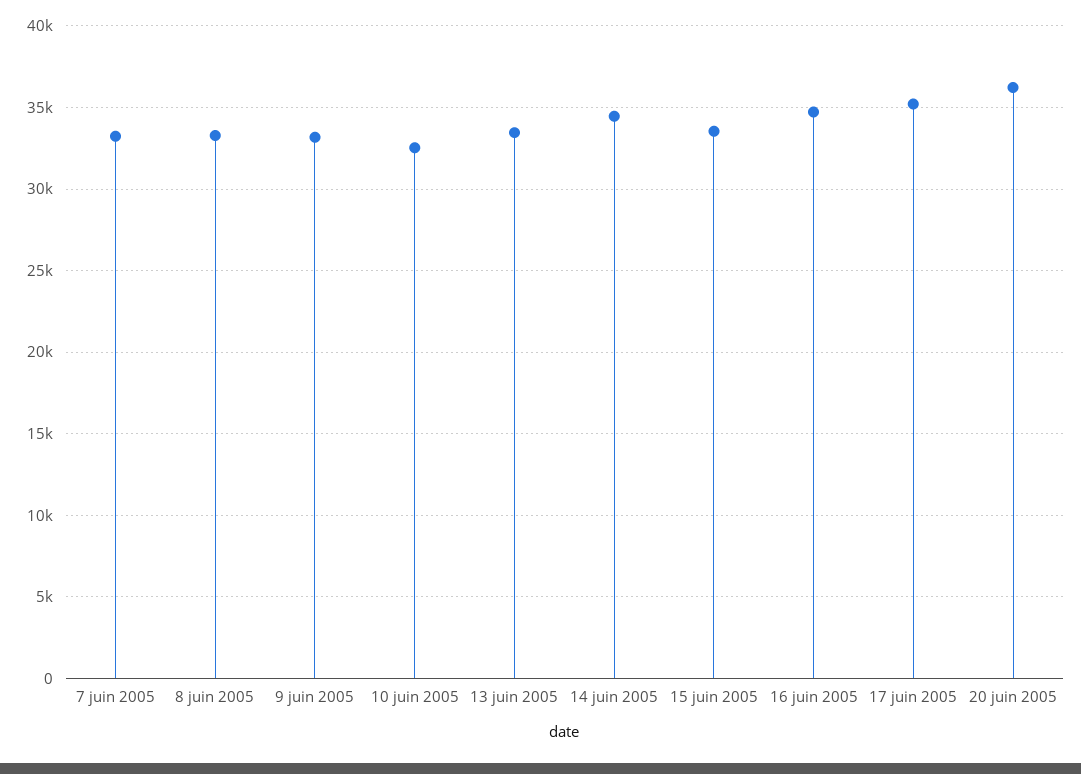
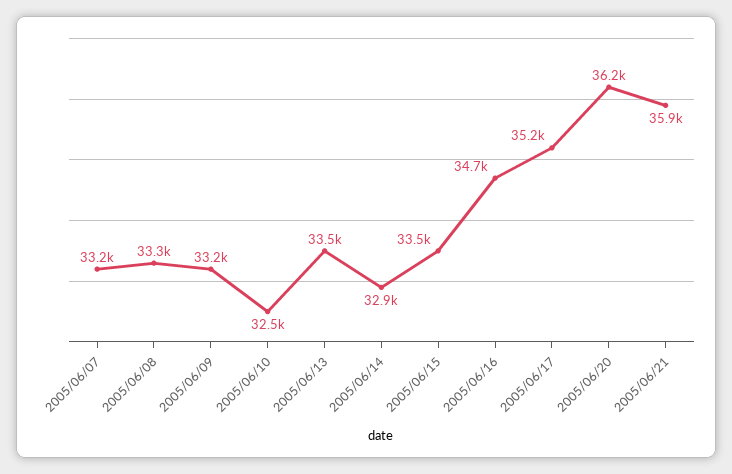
14 juin 2005: 34500 -> 32900
2005/06/21: none -> 35900

